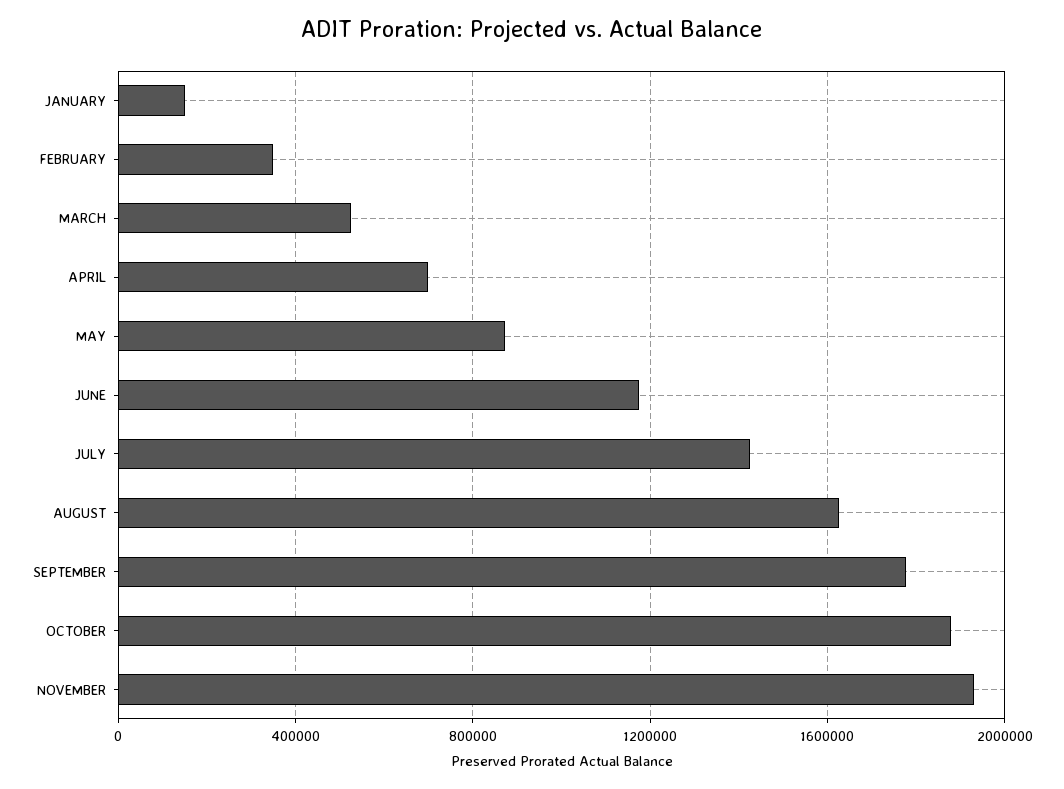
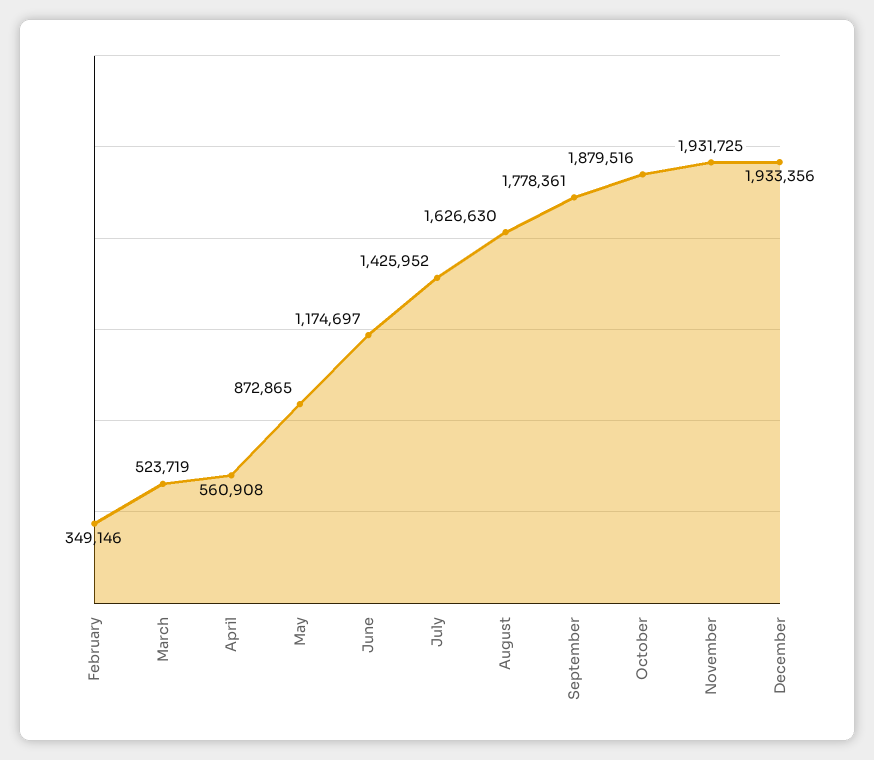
JANUARY: 150000 -> none
APRIL: 700000 -> 560908
December: none -> 1933356

